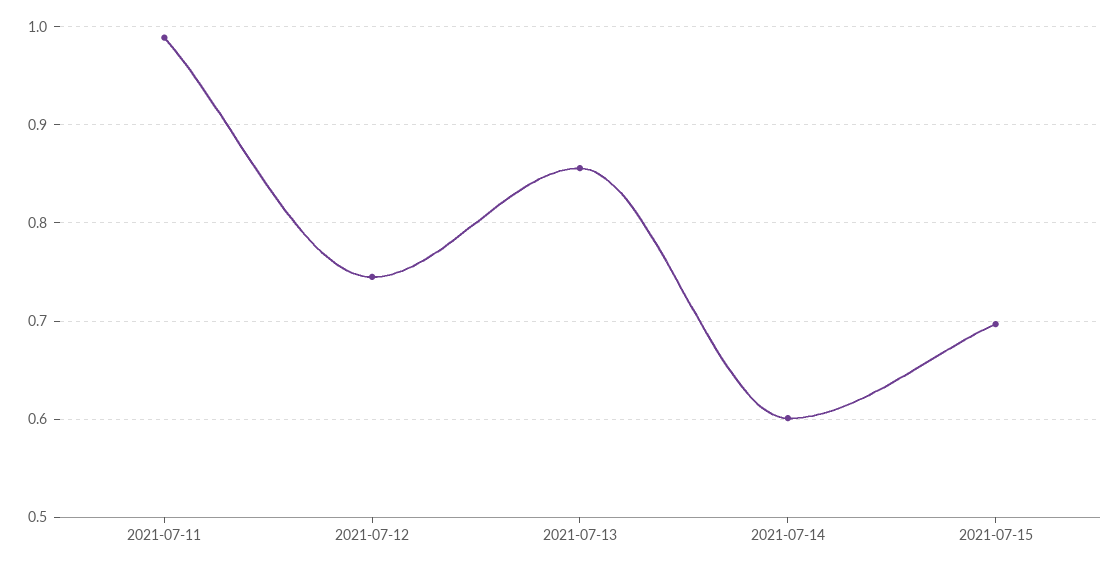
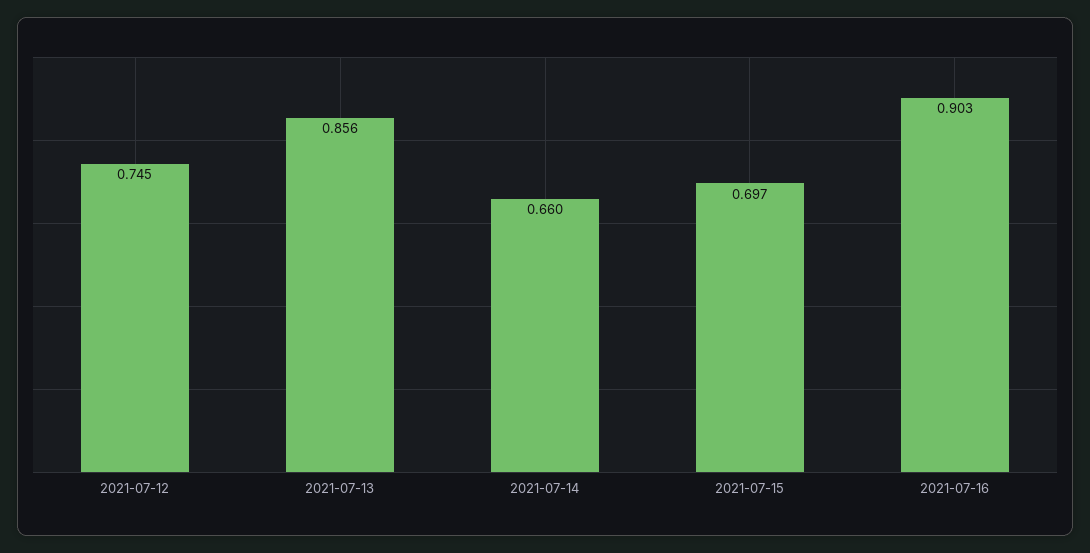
2021-07-11: 0.99 -> none
2021-07-14: 0.6 -> 0.66
2021-07-16: none -> 0.903

